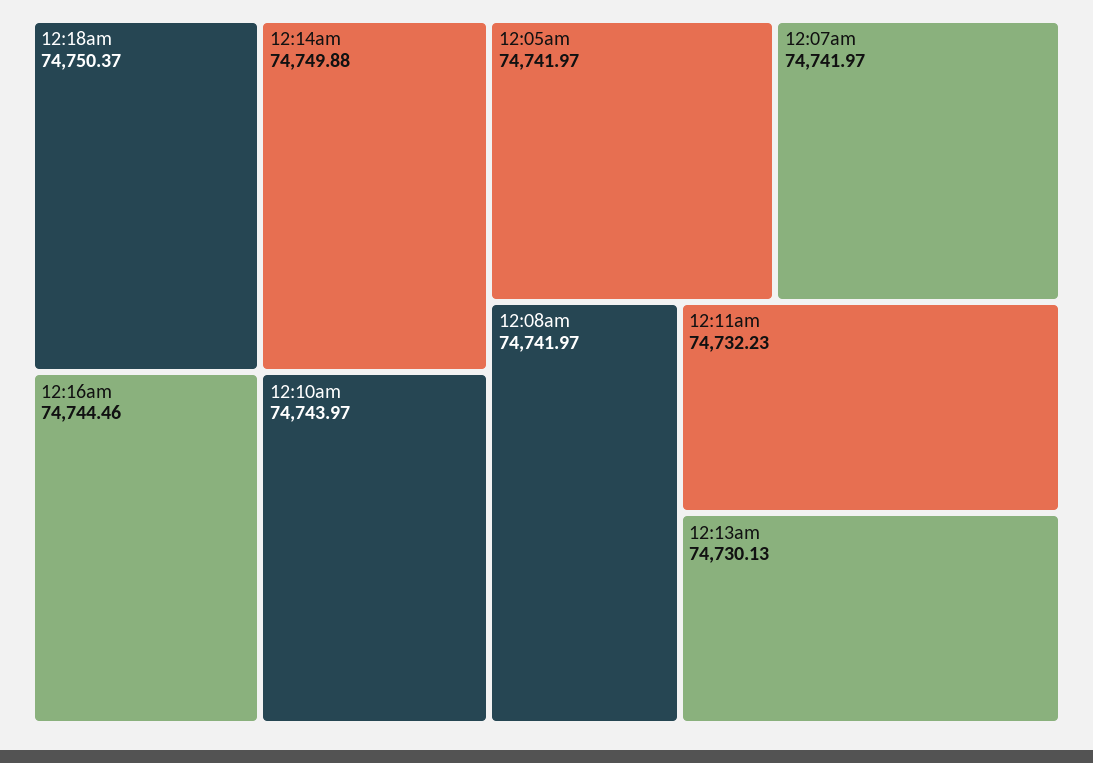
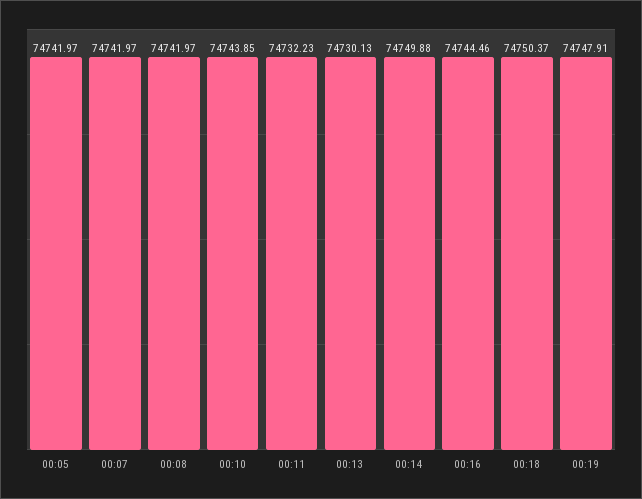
12:10am: 74743.97 -> 74743.85
00:19: none -> 74747.91

